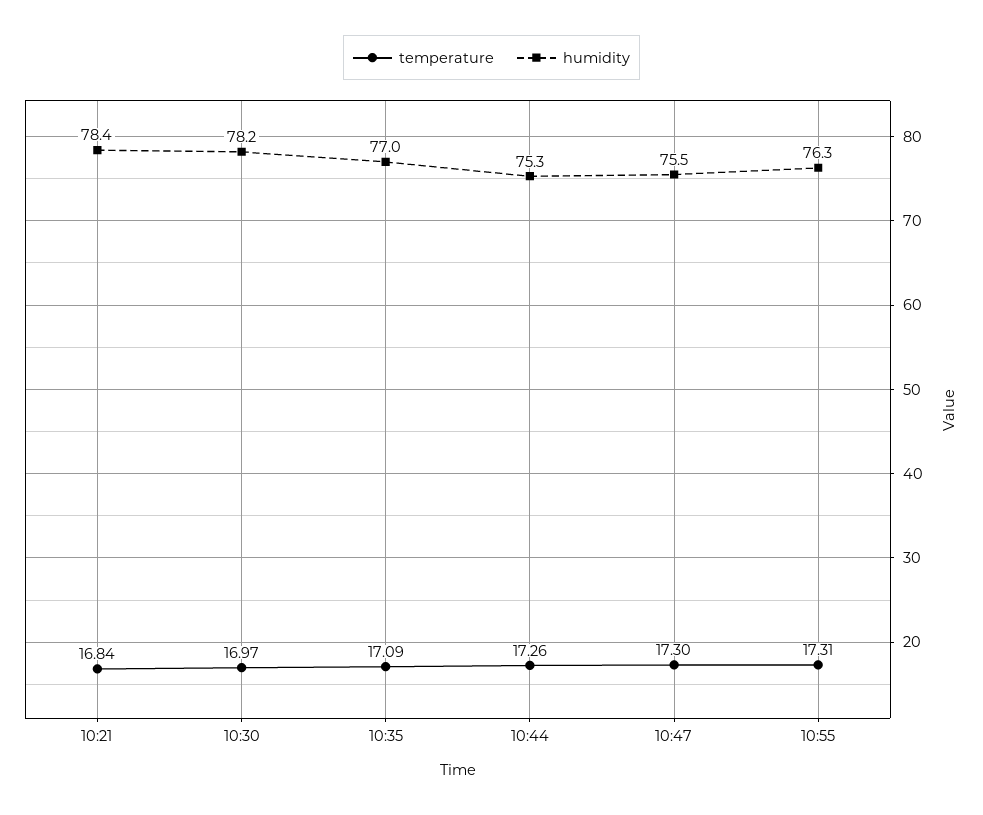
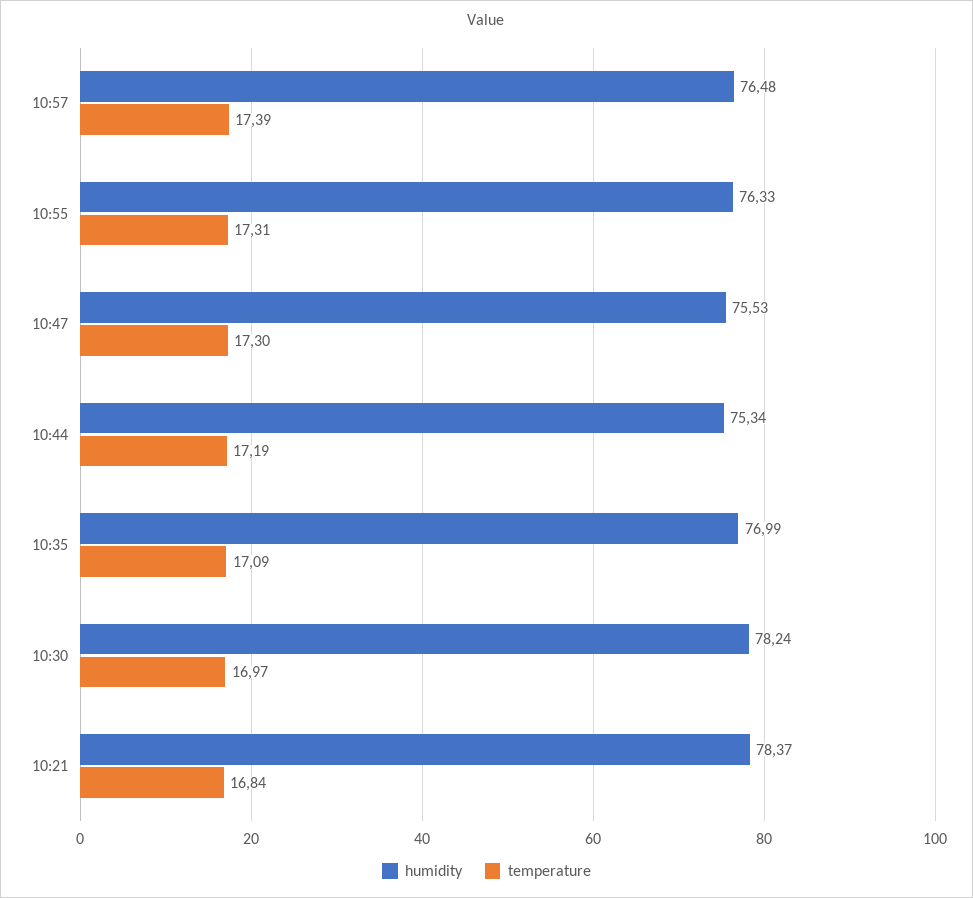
temperature, 10:44: 17.26 -> 17.19
humidity, 10:57: none -> 76.48
temperature, 10:57: none -> 17.39

